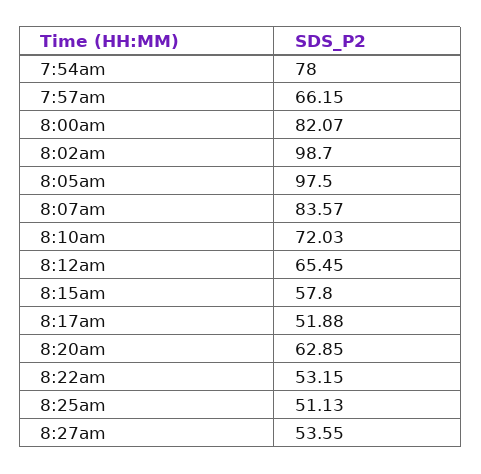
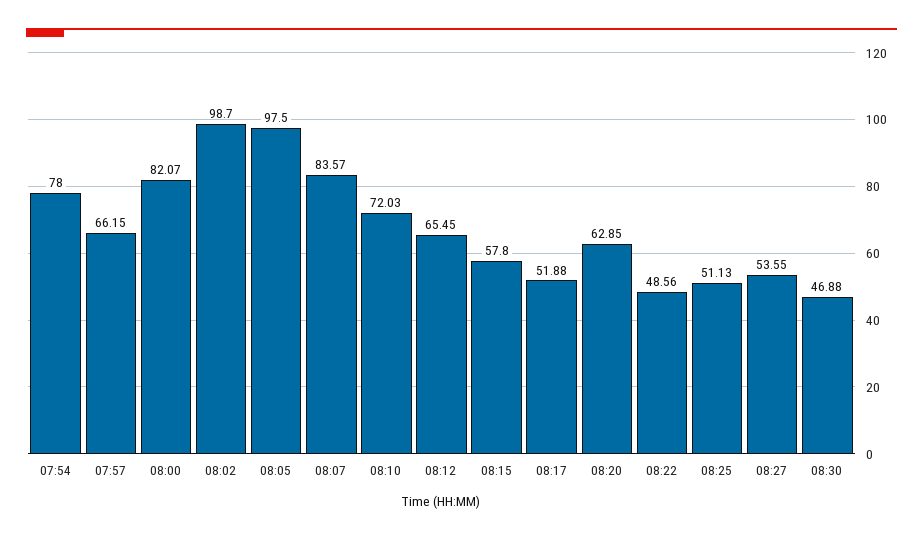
8:22am: 53.15 -> 48.56
08:30: none -> 46.88

